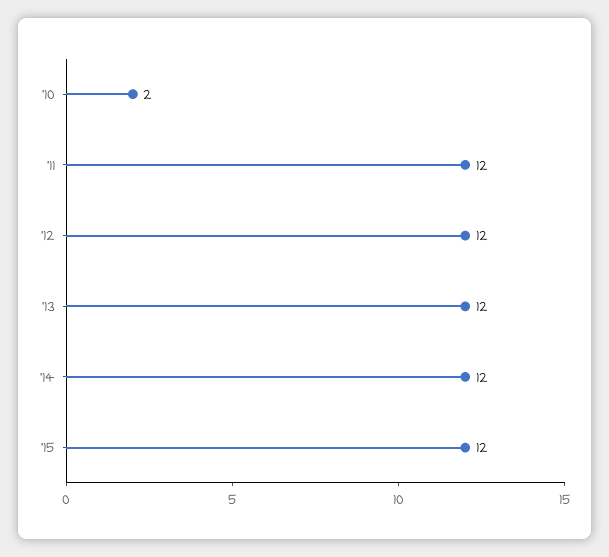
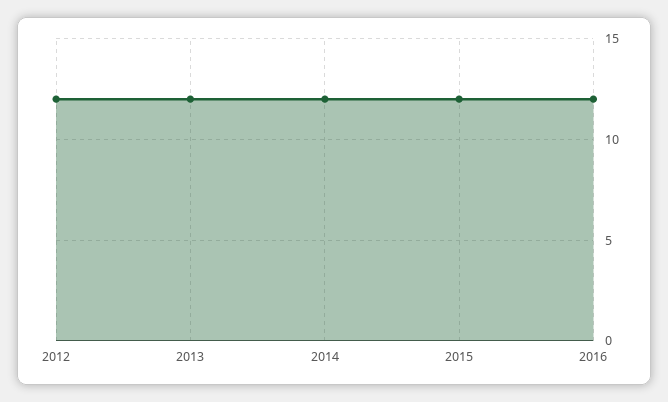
'10: 2 -> none
'11: 12 -> none
2016: none -> 12

